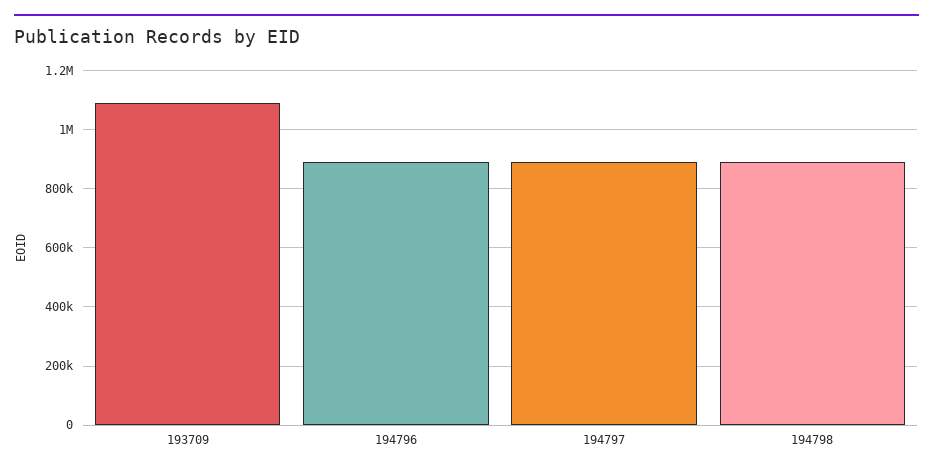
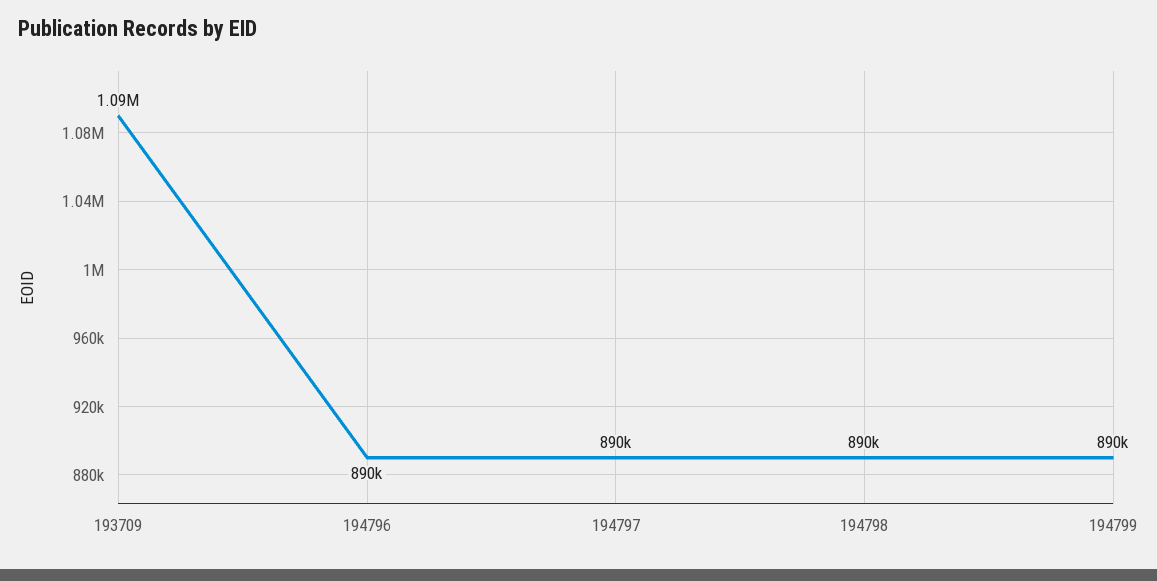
194799: none -> 890000

